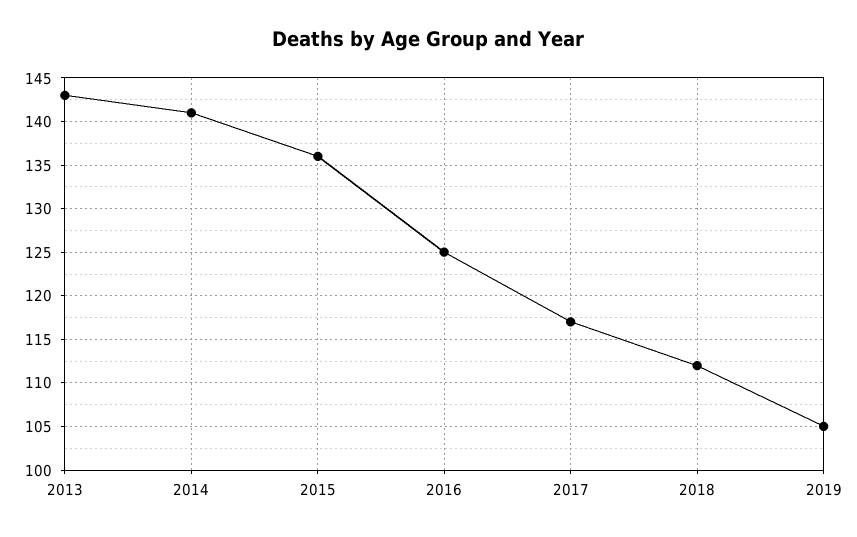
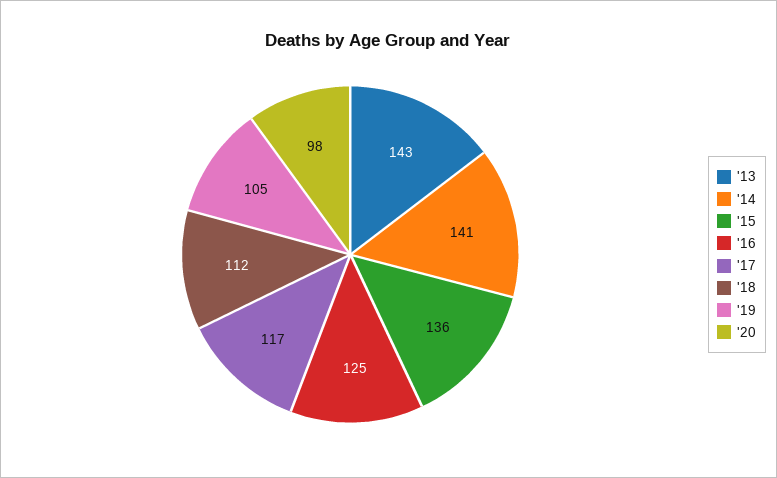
'20: none -> 98

